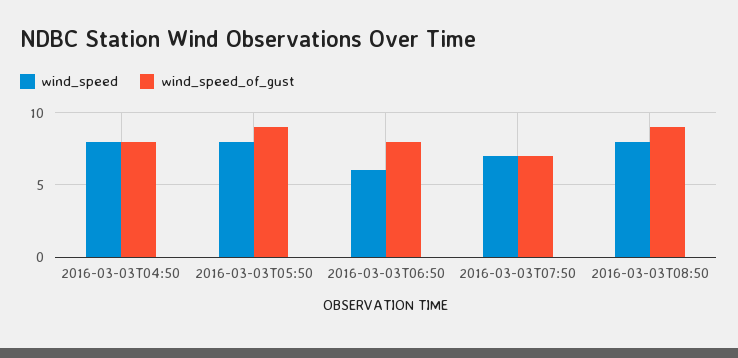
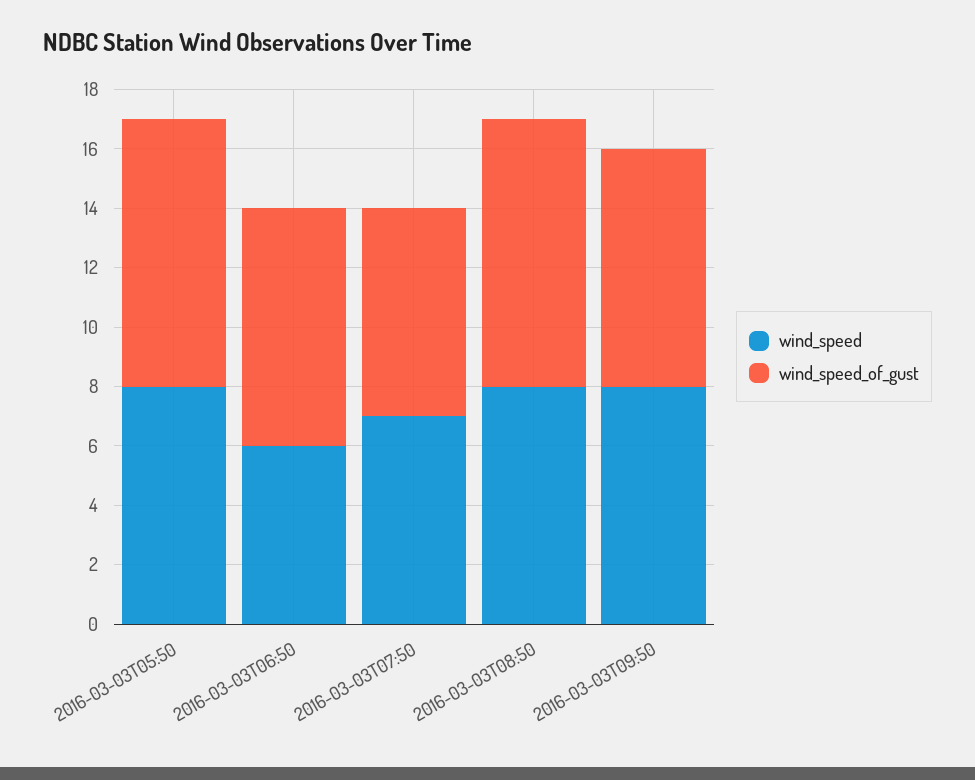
wind_speed, 2016-03-03T04:50: 8 -> none
wind_speed_of_gust, 2016-03-03T04:50: 8 -> none
wind_speed, 2016-03-03T09:50: none -> 8
wind_speed_of_gust, 2016-03-03T09:50: none -> 8

